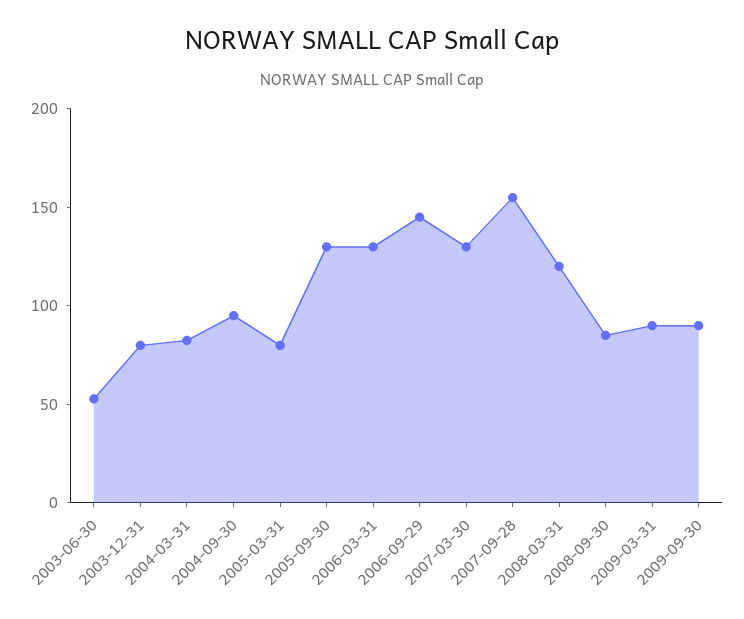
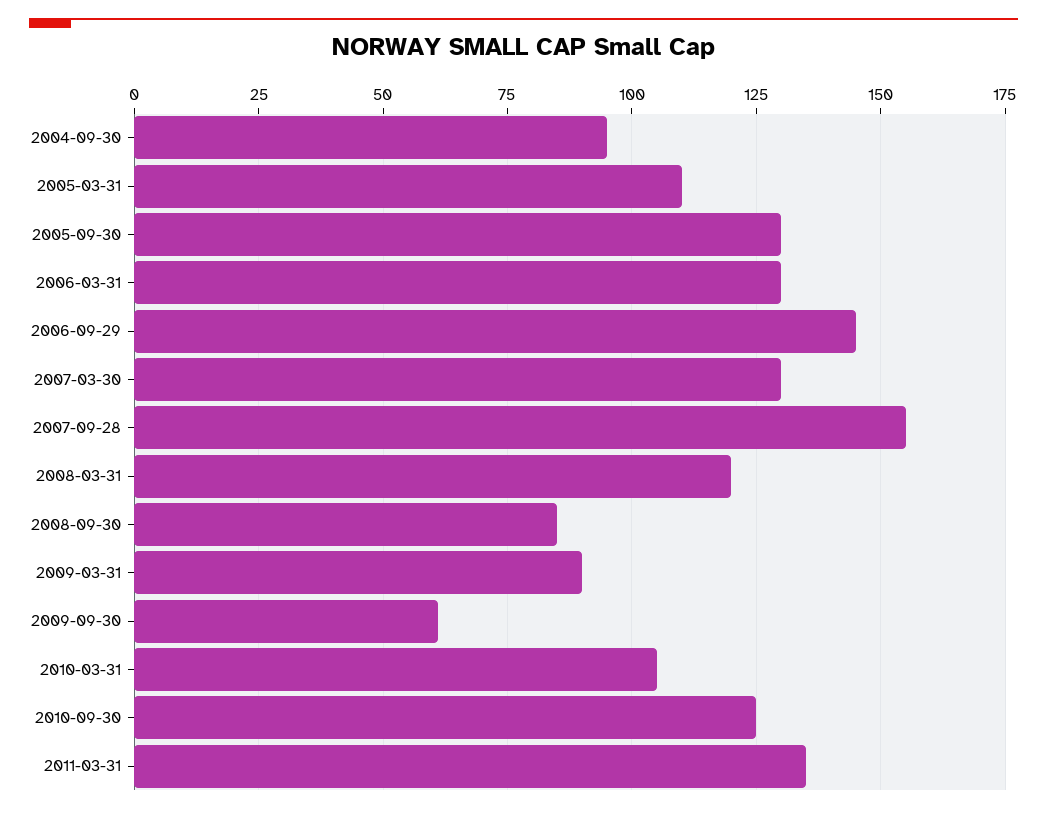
2003-06-30: 50 -> none
2003-12-31: 80 -> none
2004-03-31: 80 -> none
2005-03-31: 80 -> 110
2009-09-30: 90 -> 60
2010-03-31: none -> 105
2010-09-30: none -> 125
2011-03-31: none -> 135

